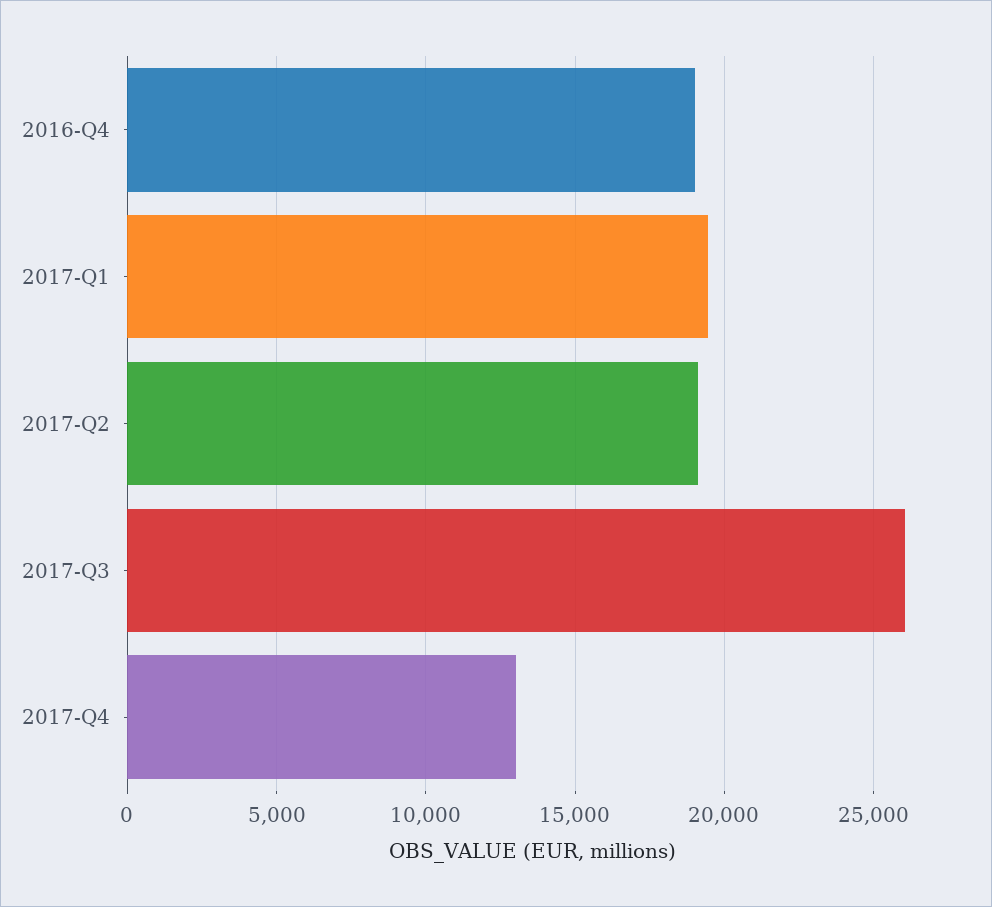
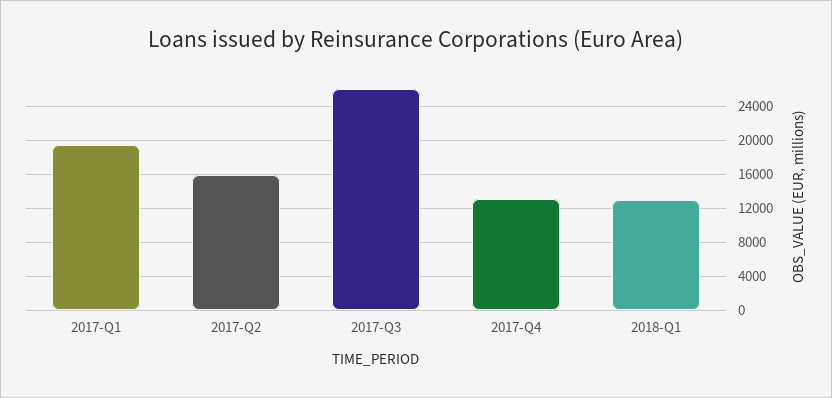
2016-Q4: 19000 -> none
2017-Q2: 19000 -> 16000
2018-Q1: none -> 13000

